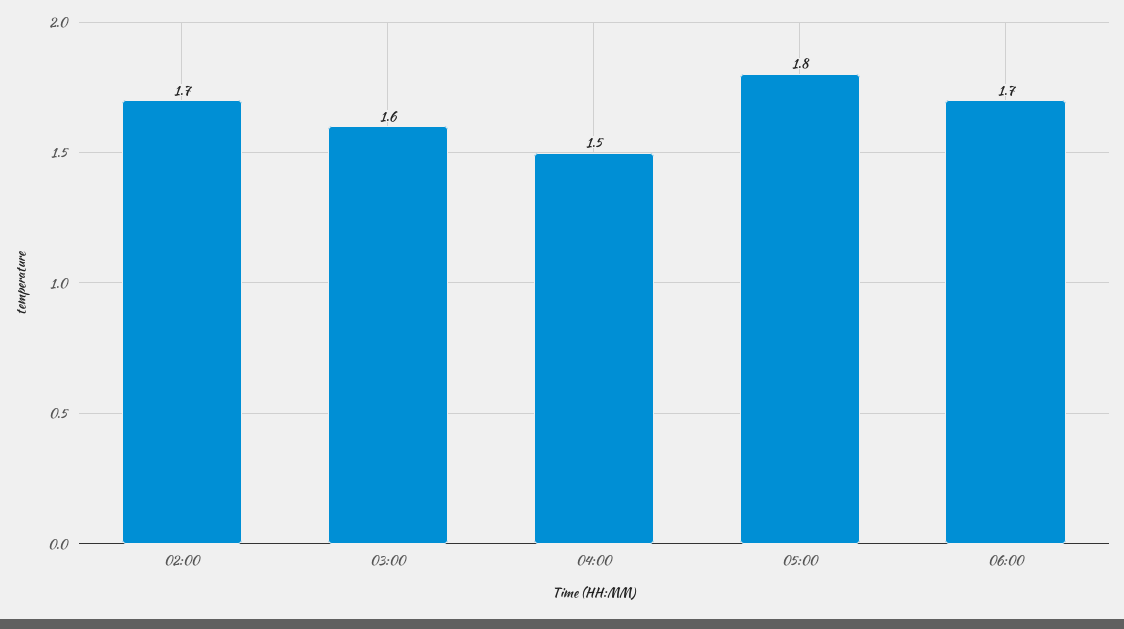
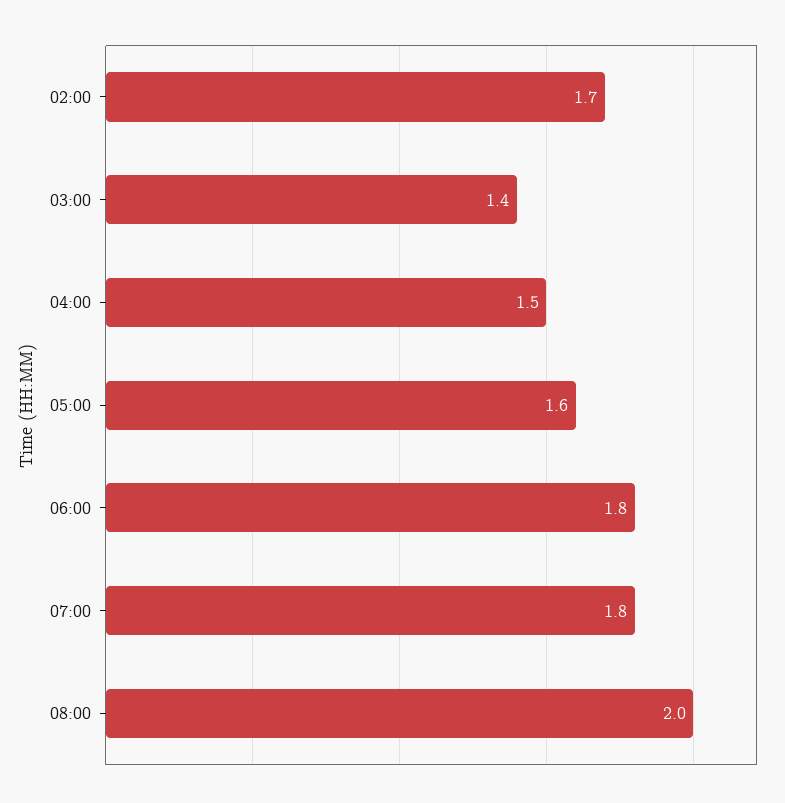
03:00: 1.6 -> 1.4
05:00: 1.8 -> 1.6
06:00: 1.7 -> 1.8
07:00: none -> 1.8
08:00: none -> 2

